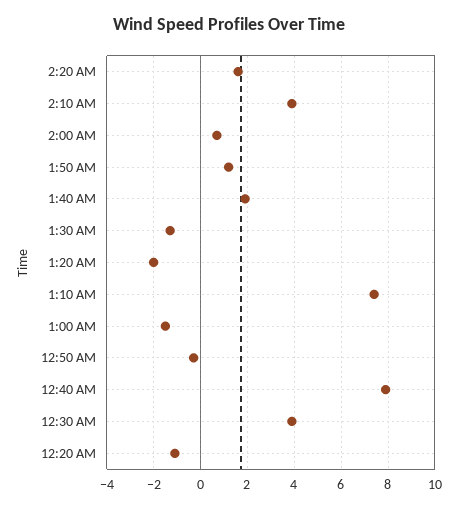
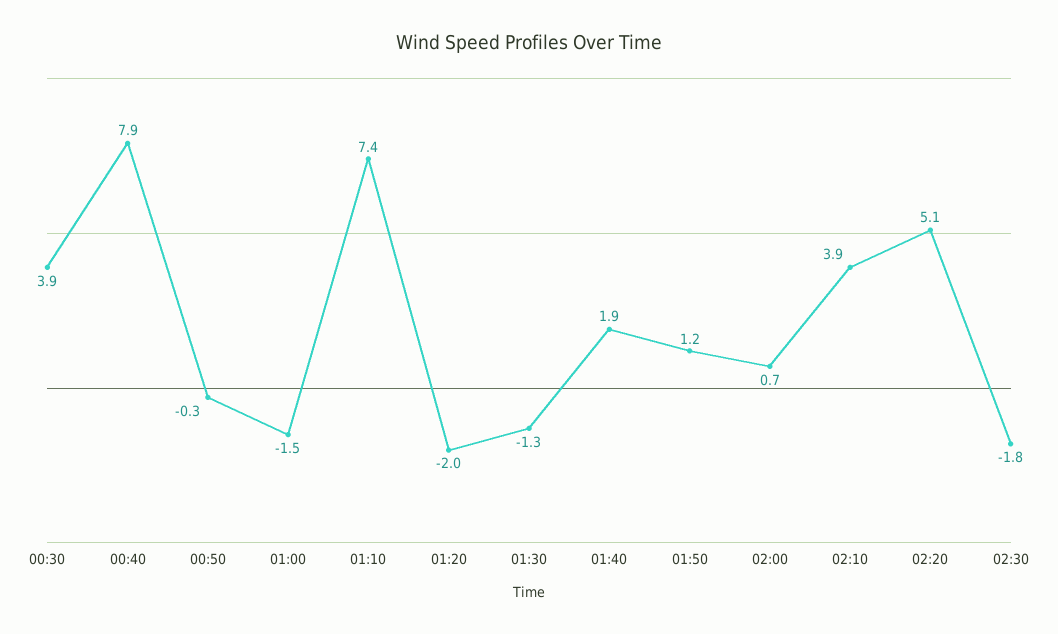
2:20 AM: 1.5 -> 5.1
12:20 AM: -1 -> none
02:30: none -> -1.8

